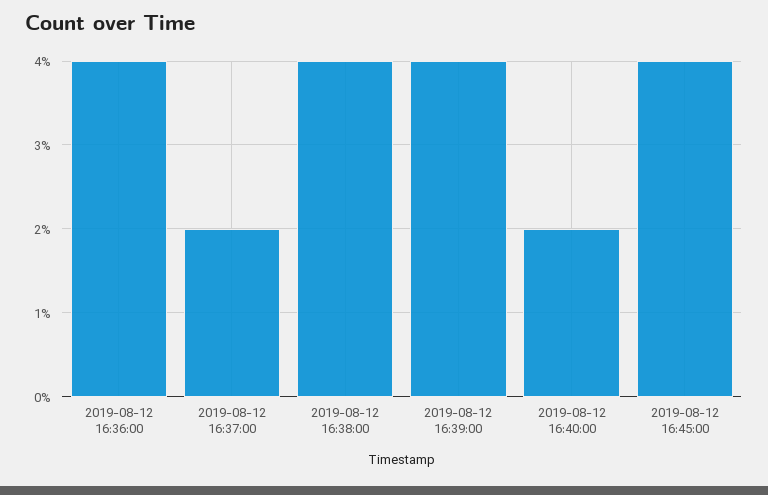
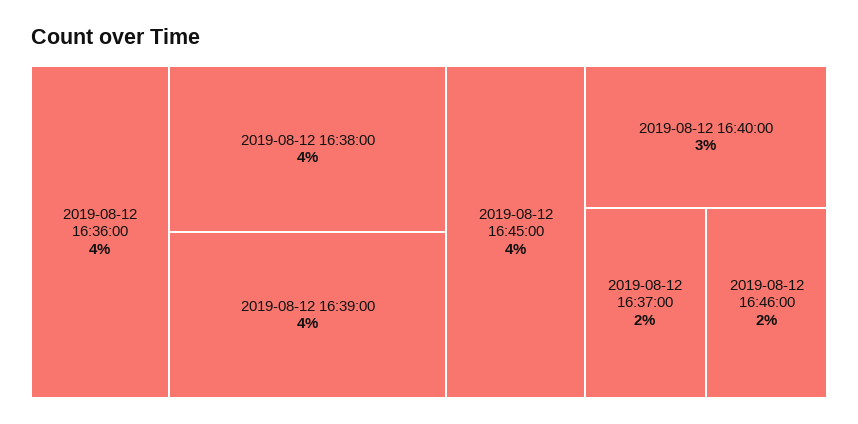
2019-08-12 16:40:00: 2 -> 3
2019-08-12 16:46:00: none -> 2

